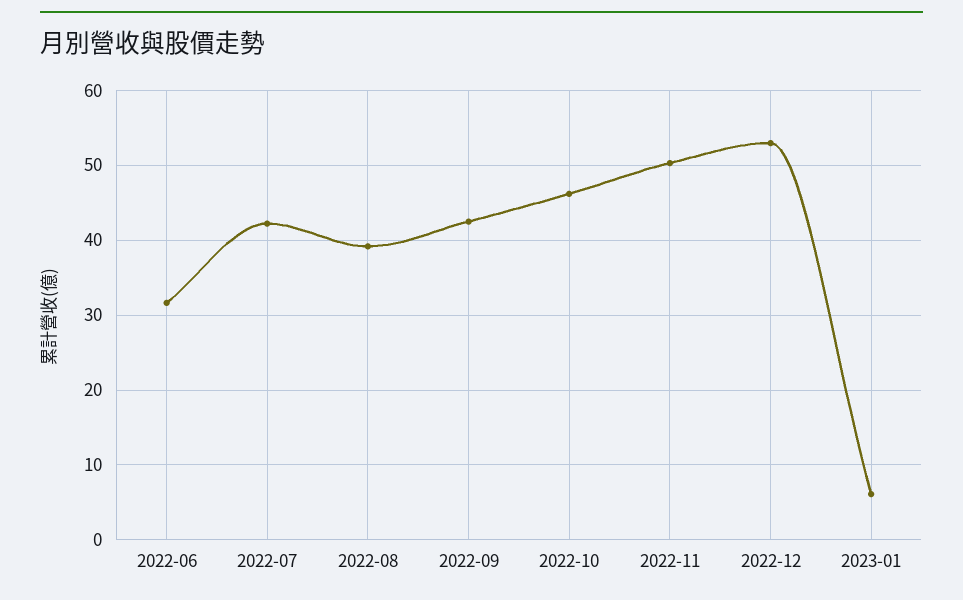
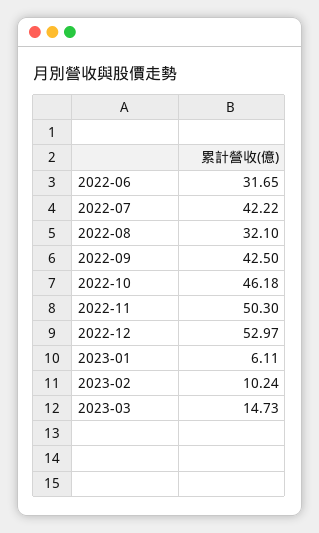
2022-08: 39 -> 32.1
2023-02: none -> 10.24
2023-03: none -> 14.73

